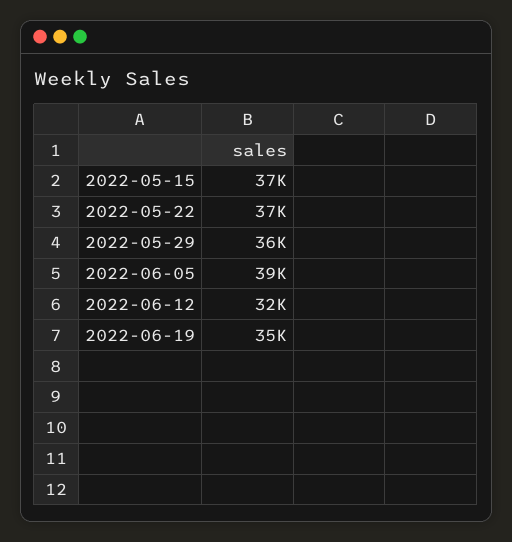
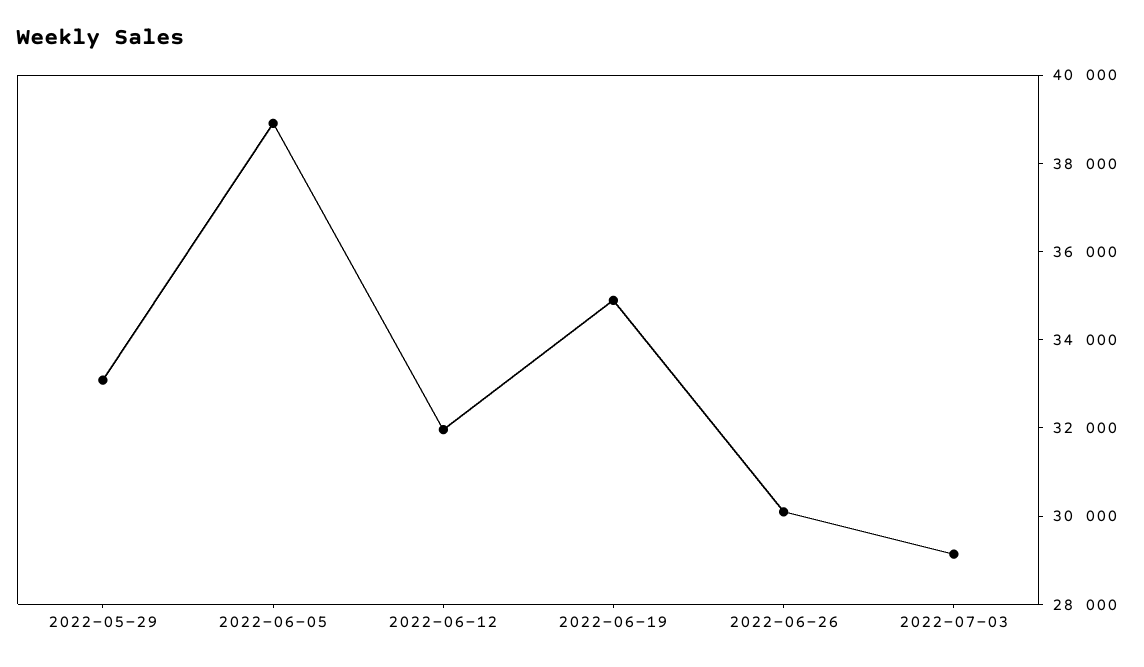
2022-05-15: 37000 -> none
2022-05-22: 37000 -> none
2022-05-29: 36000 -> 33000
2022-06-26: none -> 30000
2022-07-03: none -> 29000

